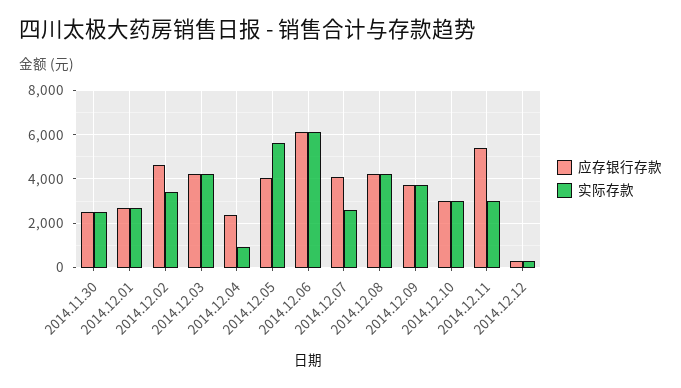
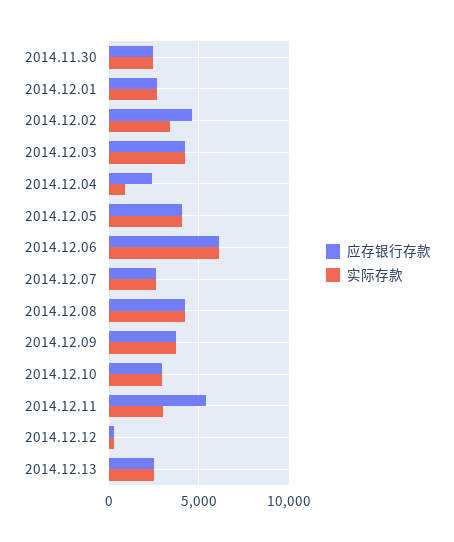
实际存款, 2014.12.05: 5500 -> 4000
应存银行存款, 2014.12.07: 4000 -> 2500
应存银行存款, 2014.12.13: none -> 2500
实际存款, 2014.12.13: none -> 2500

